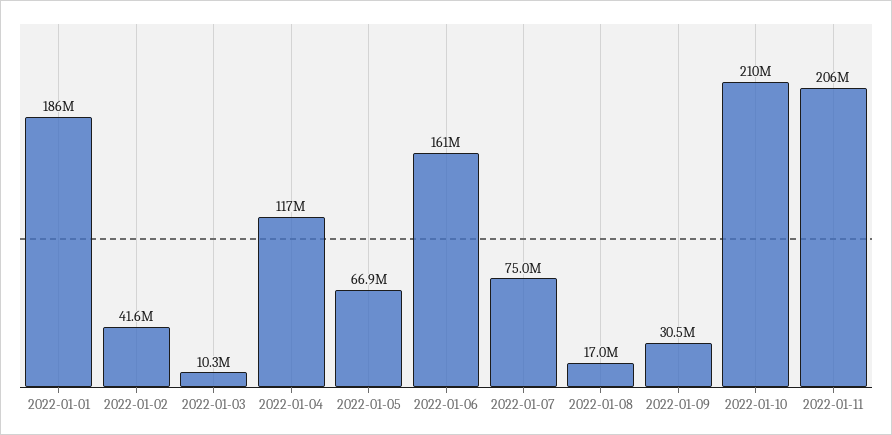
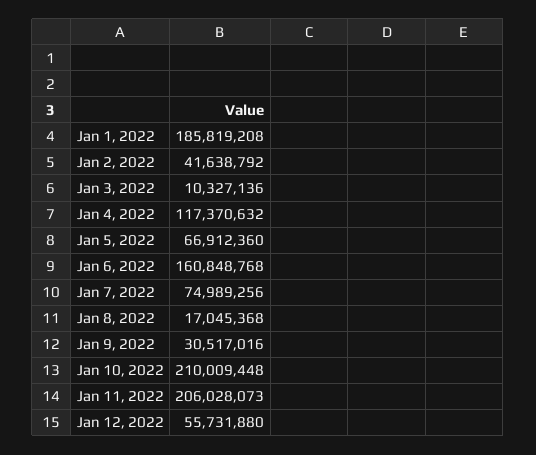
Jan 12, 2022: none -> 55731880

